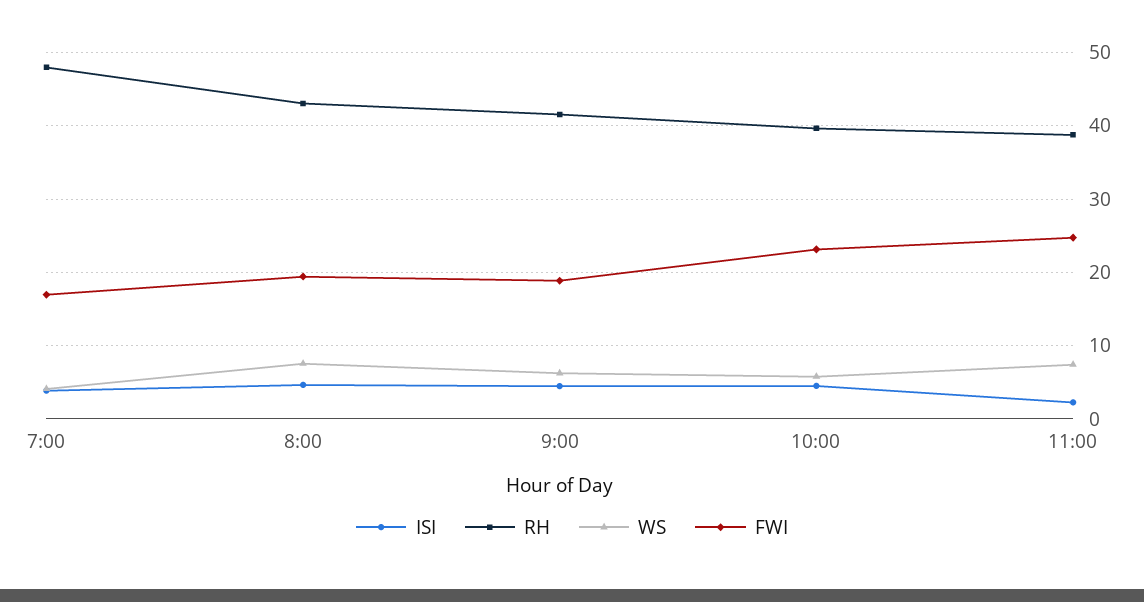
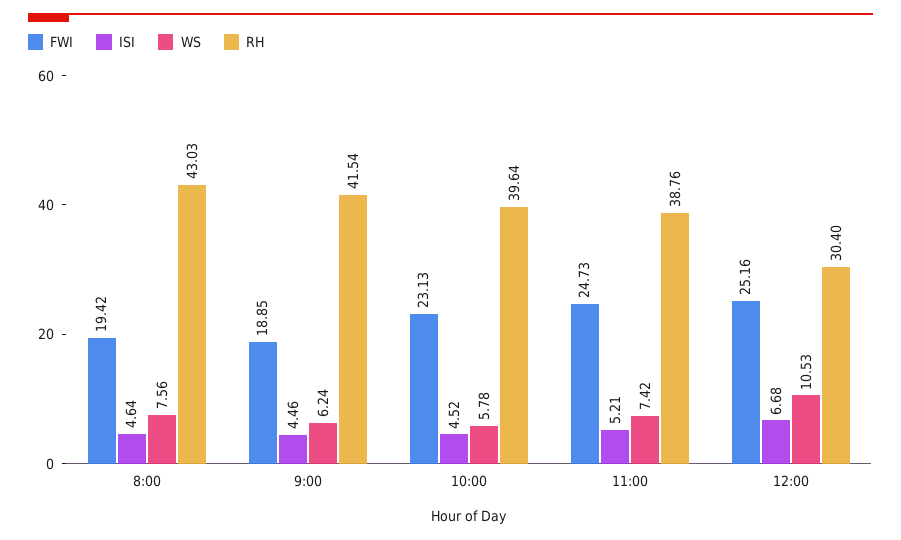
ISI, 7:00: 4 -> none
RH, 7:00: 48 -> none
WS, 7:00: 4 -> none
FWI, 7:00: 17 -> none
ISI, 11:00: 2 -> 5.21
FWI, 12:00: none -> 25.16
ISI, 12:00: none -> 6.68
WS, 12:00: none -> 10.53
RH, 12:00: none -> 30.4

